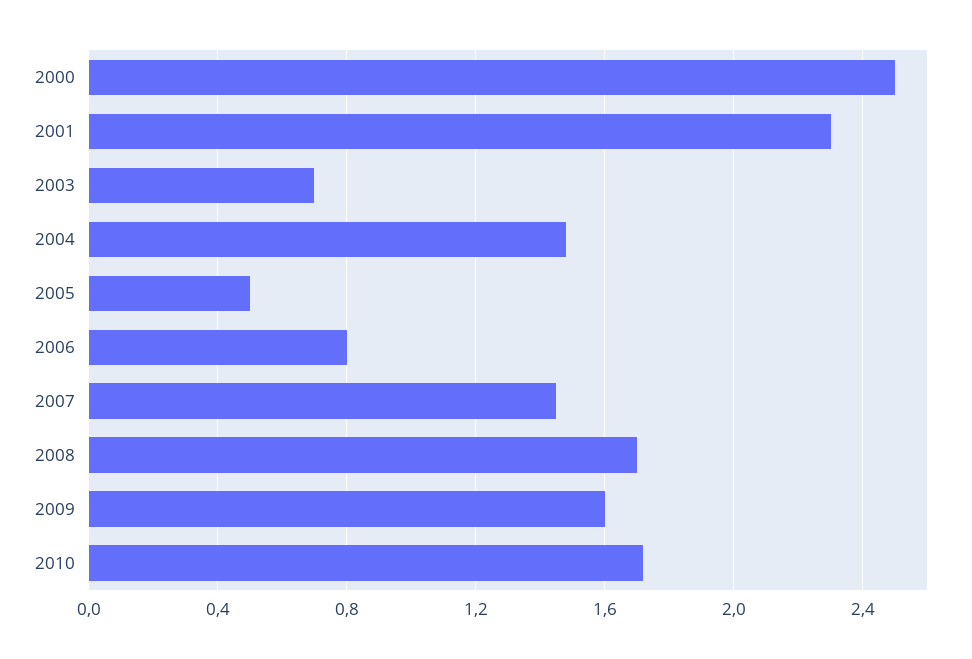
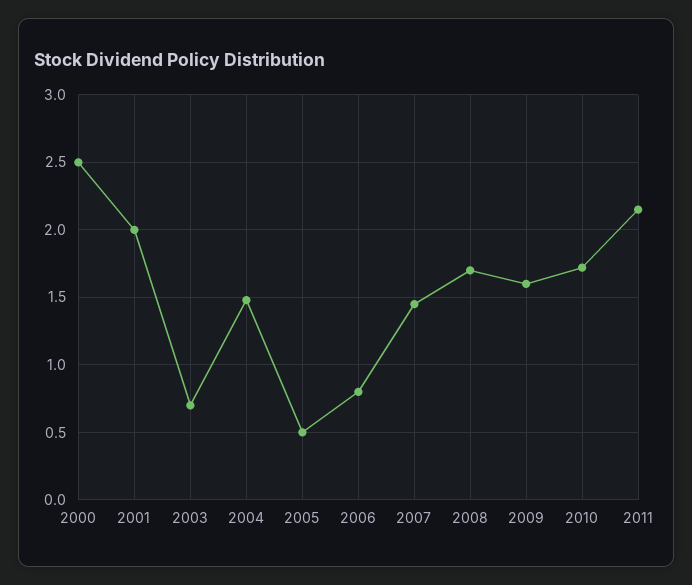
2001: 2.3 -> 2
2011: none -> 2.15

